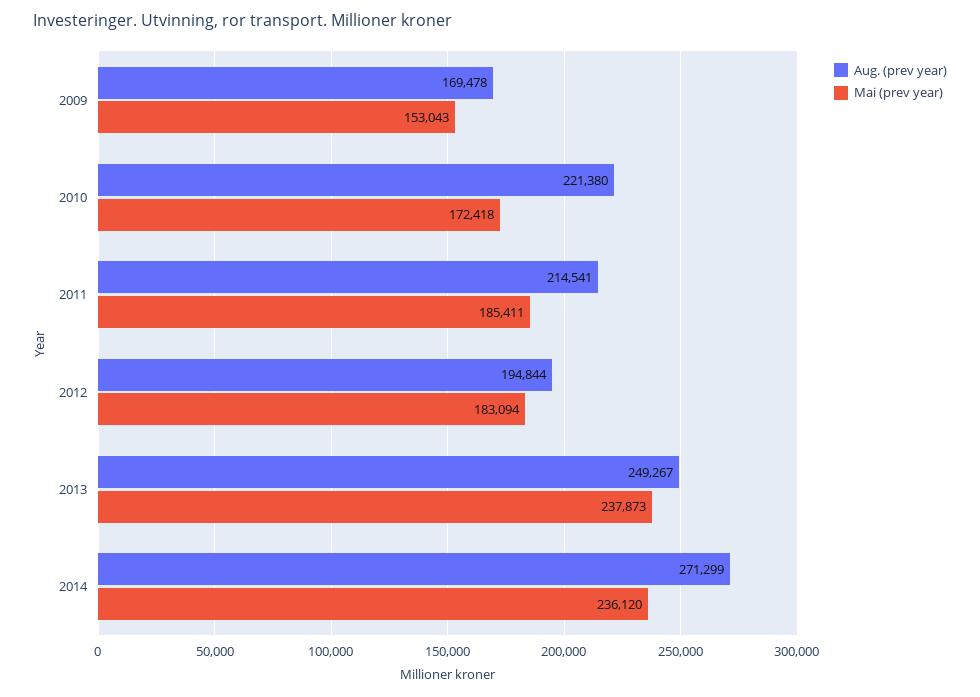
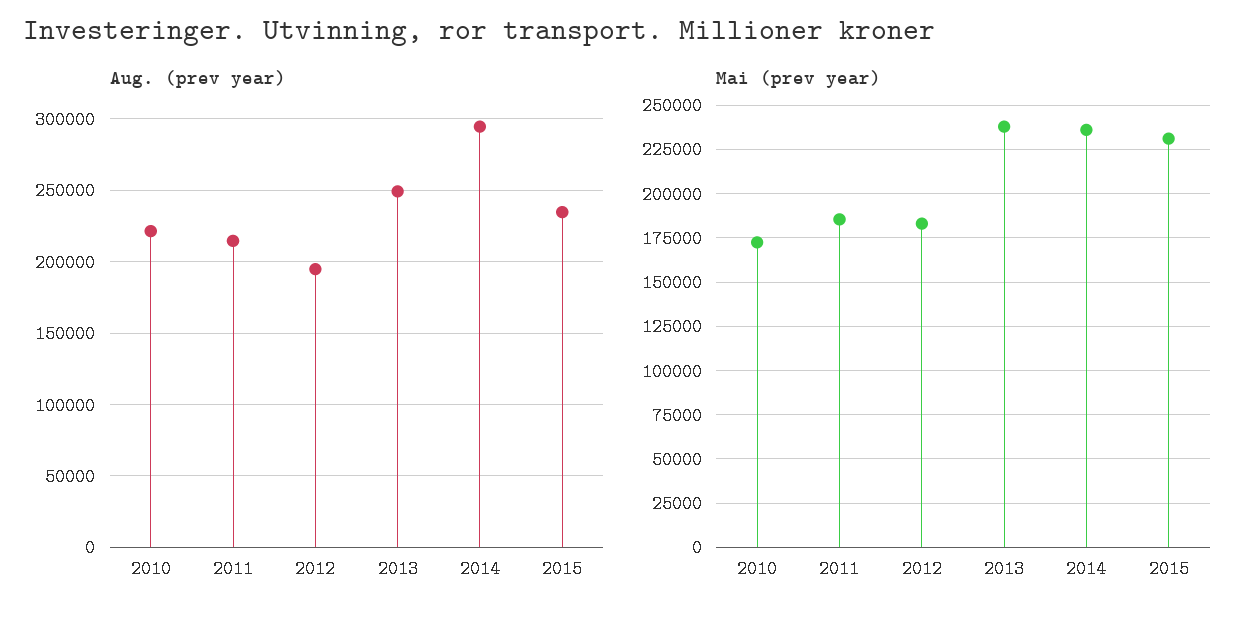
Aug. (prev year), 2009: 169478 -> none
Mai (prev year), 2009: 153043 -> none
Aug. (prev year), 2014: 271299 -> 295000
Aug. (prev year), 2015: none -> 235000
Mai (prev year), 2015: none -> 230000

